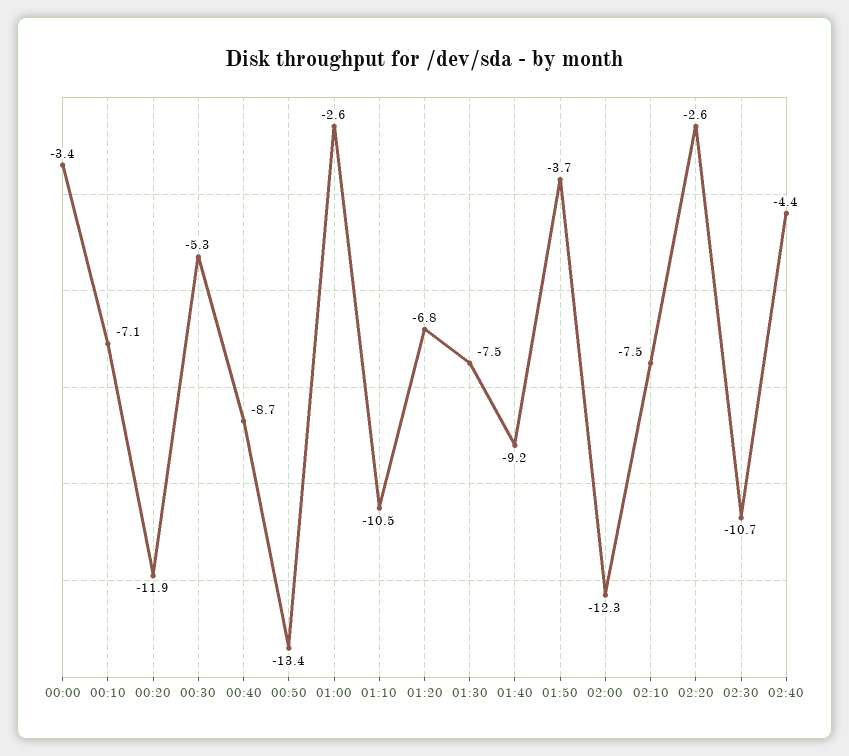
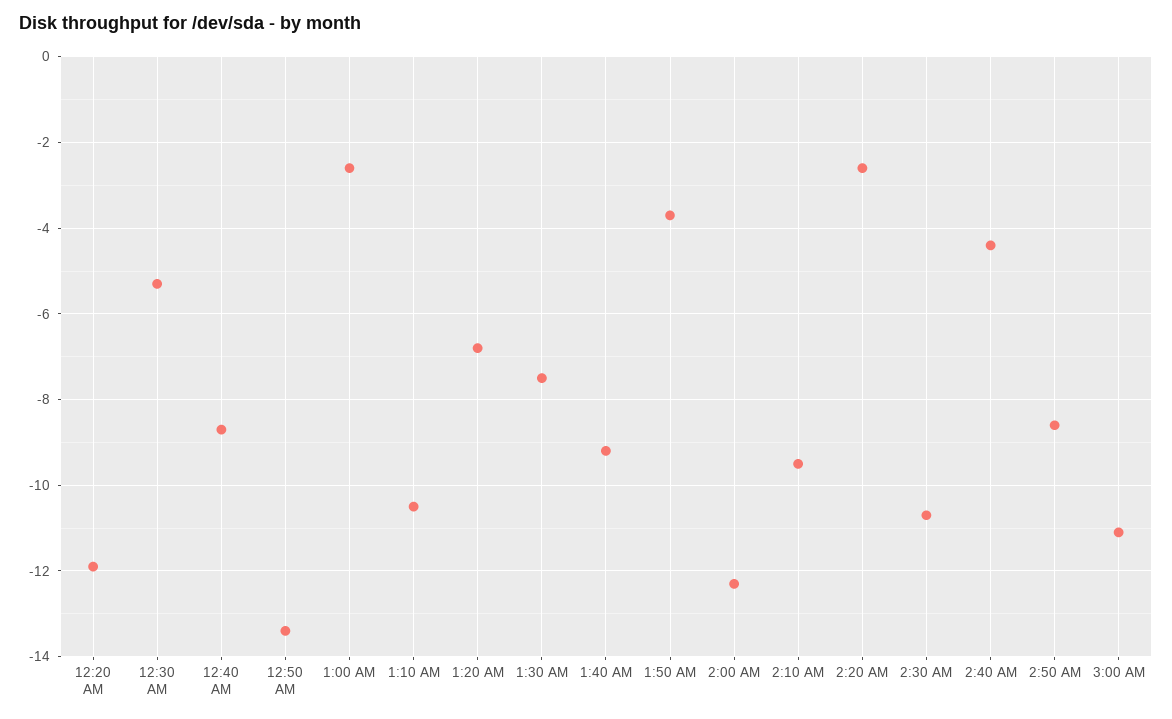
00:00: -3.4 -> none
00:10: -7.1 -> none
02:10: -7.5 -> -9.5
2:50 AM: none -> -8.5
3:00 AM: none -> -11

